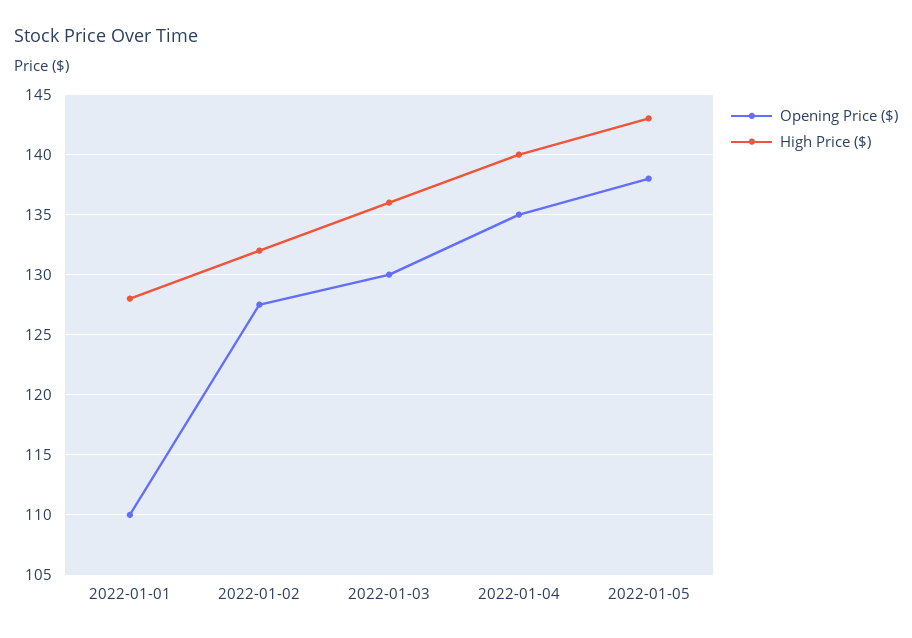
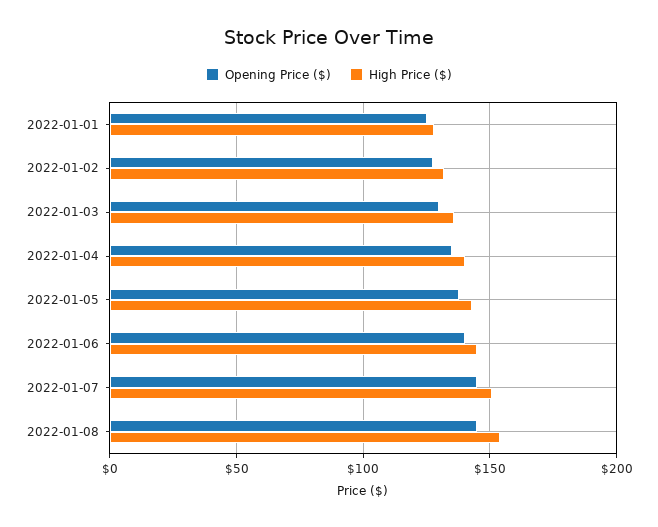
Opening Price ($), 2022-01-01: 110 -> 125
Opening Price ($), 2022-01-06: none -> 140
High Price ($), 2022-01-06: none -> 145
Opening Price ($), 2022-01-07: none -> 145
High Price ($), 2022-01-07: none -> 150
Opening Price ($), 2022-01-08: none -> 145
High Price ($), 2022-01-08: none -> 155

